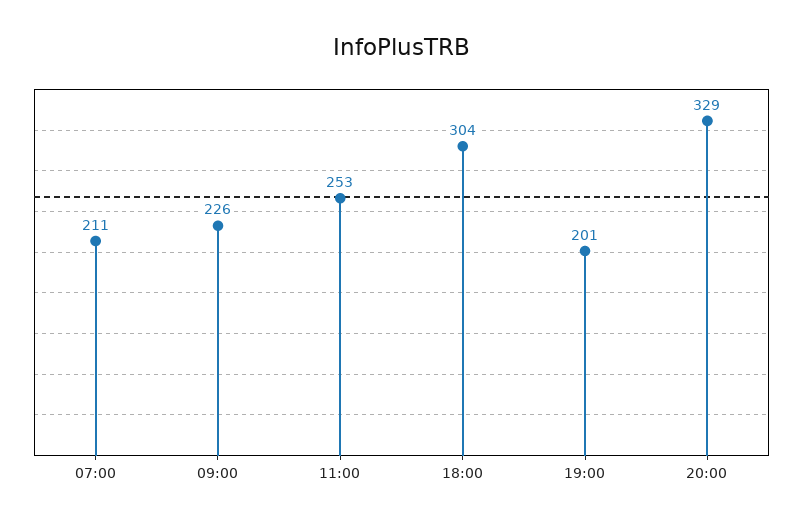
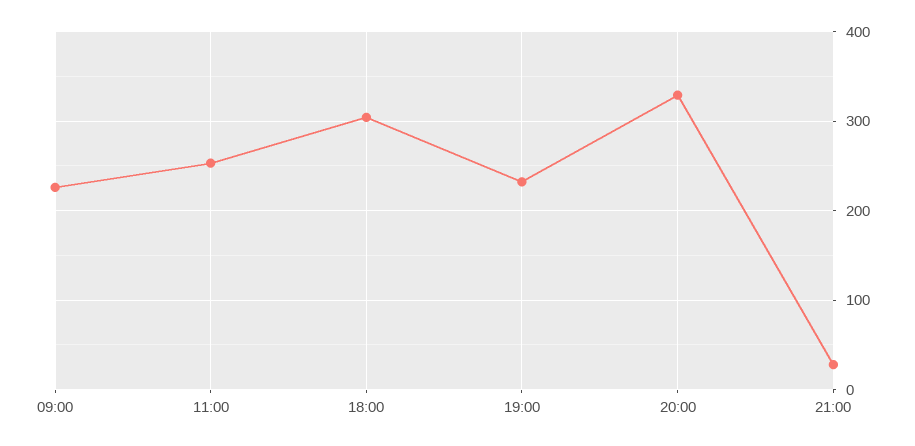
07:00: 211 -> none
19:00: 201 -> 230
21:00: none -> 30

